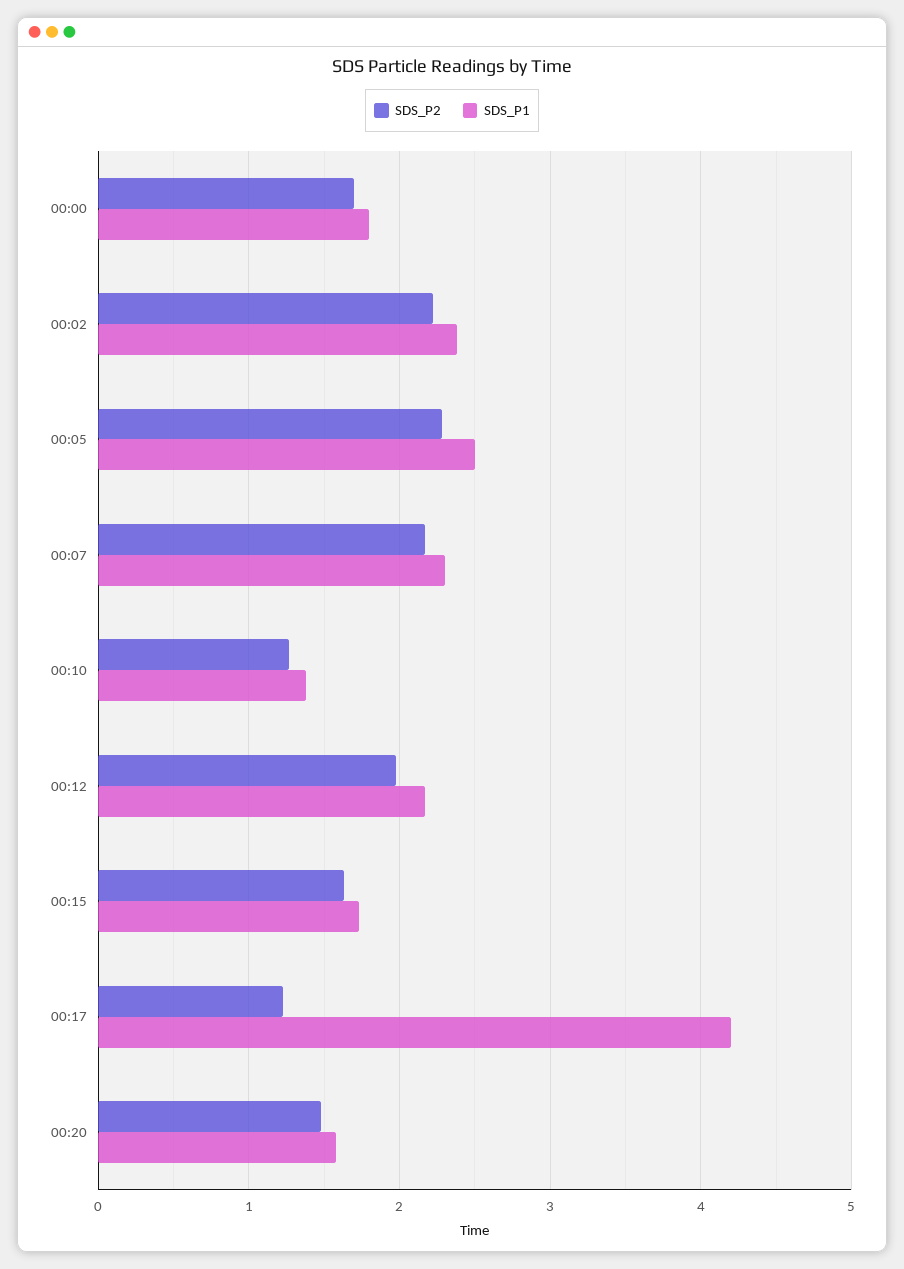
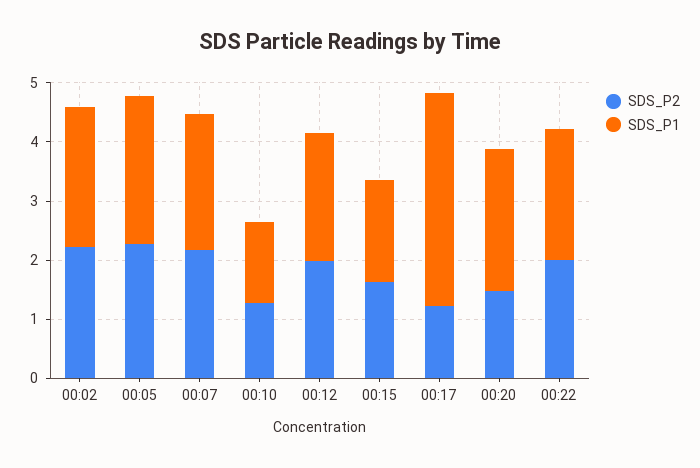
SDS_P2, 00:00: 1.7 -> none
SDS_P1, 00:00: 1.8 -> none
SDS_P1, 00:17: 4.2 -> 3.6
SDS_P1, 00:20: 1.6 -> 2.4
SDS_P2, 00:22: none -> 2
SDS_P1, 00:22: none -> 2.2

